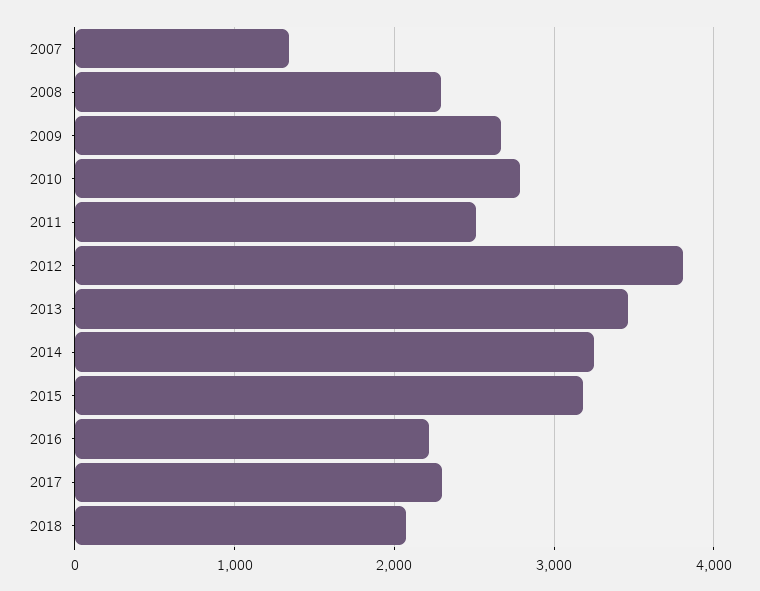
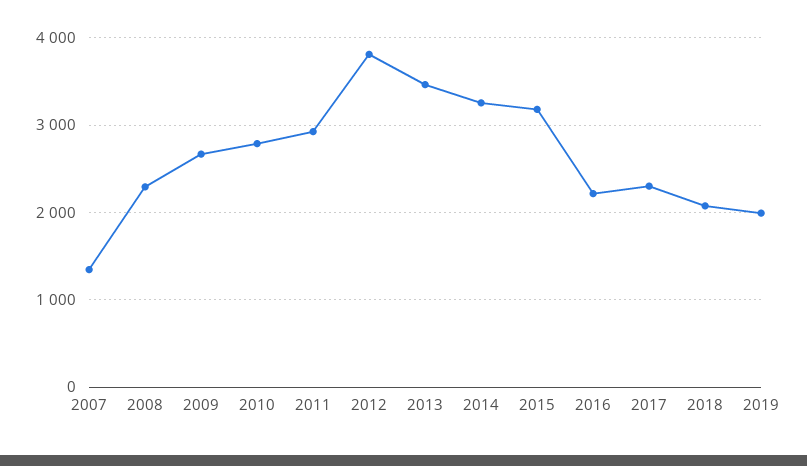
2011: 2500 -> 2900
2019: none -> 2000

